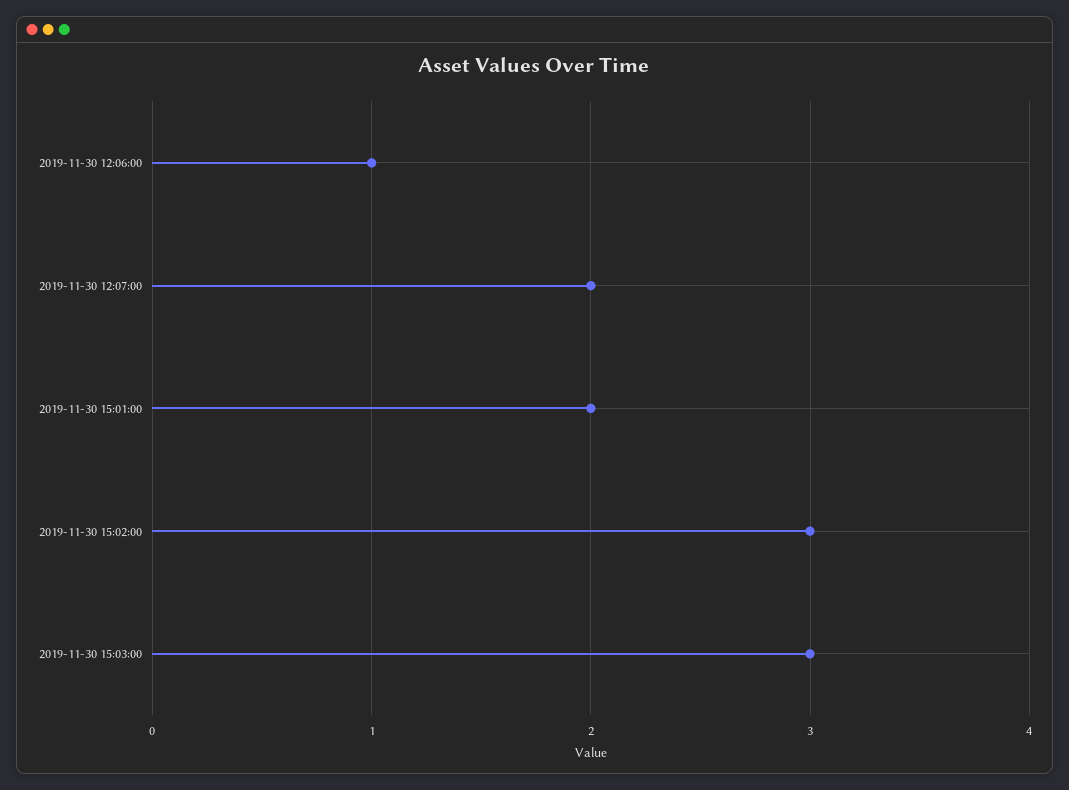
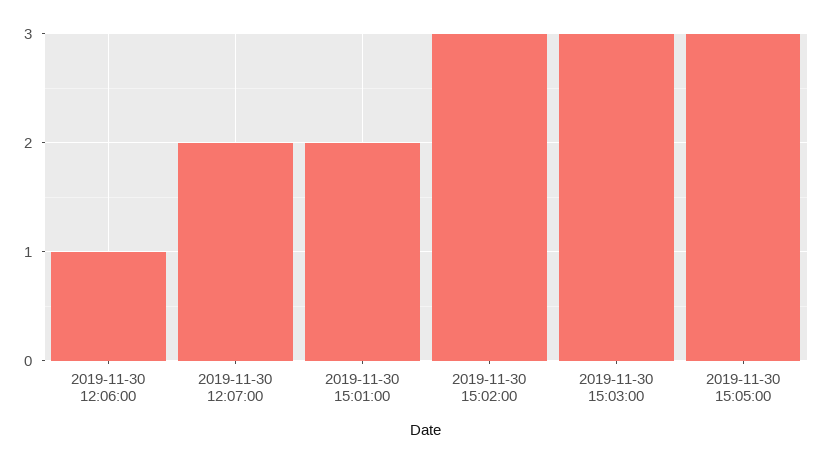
2019-11-30 15:05:00: none -> 3

